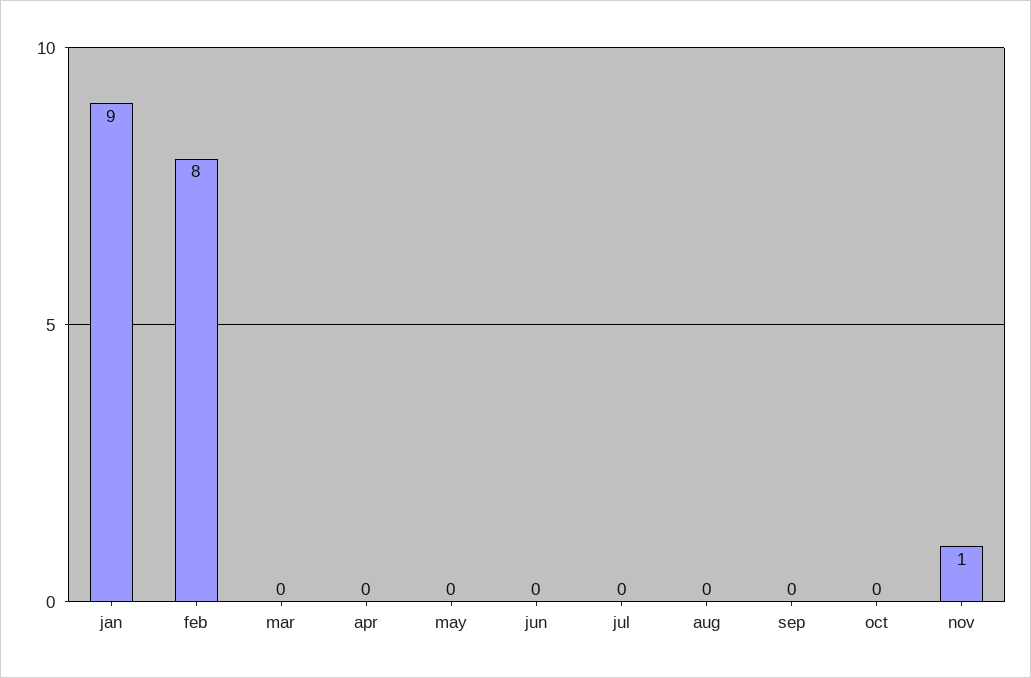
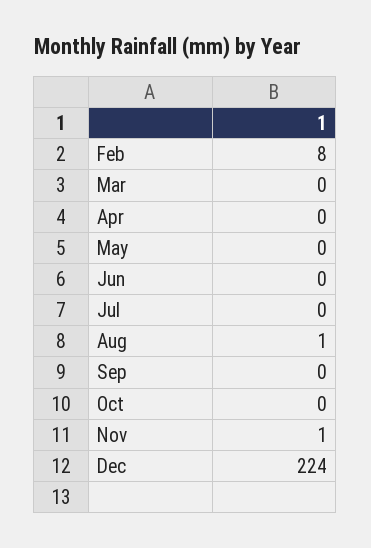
jan: 9 -> none
aug: 0 -> 1
Dec: none -> 224

